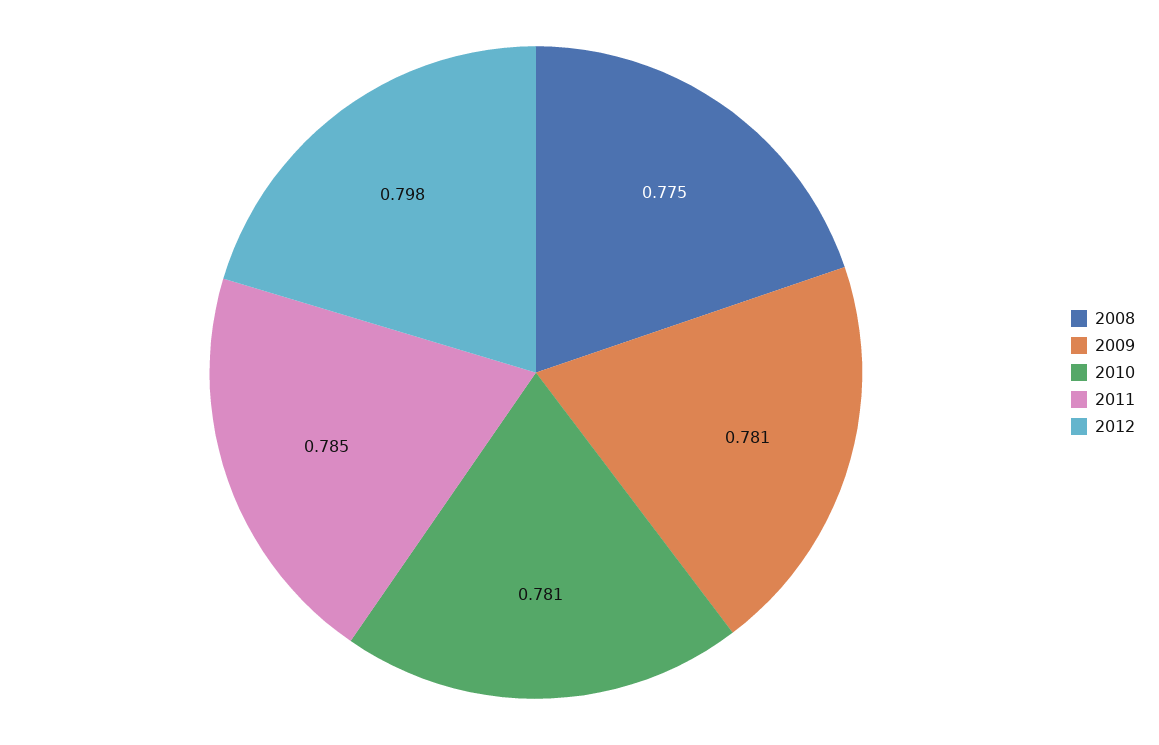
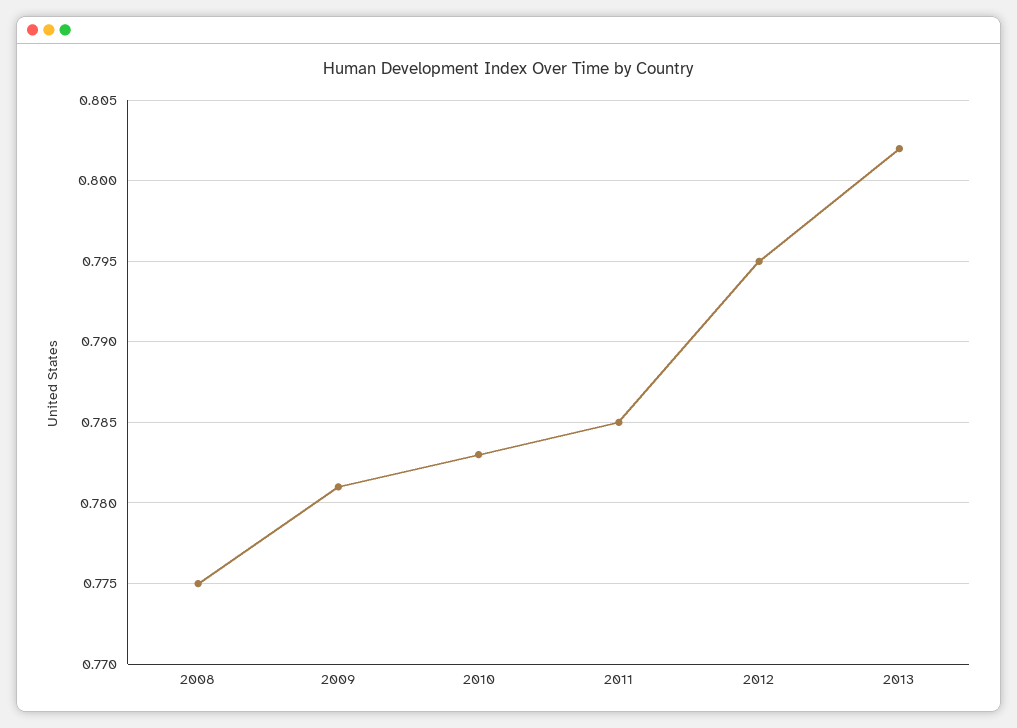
2010: 0.781 -> 0.783
2012: 0.798 -> 0.795
2013: none -> 0.802

